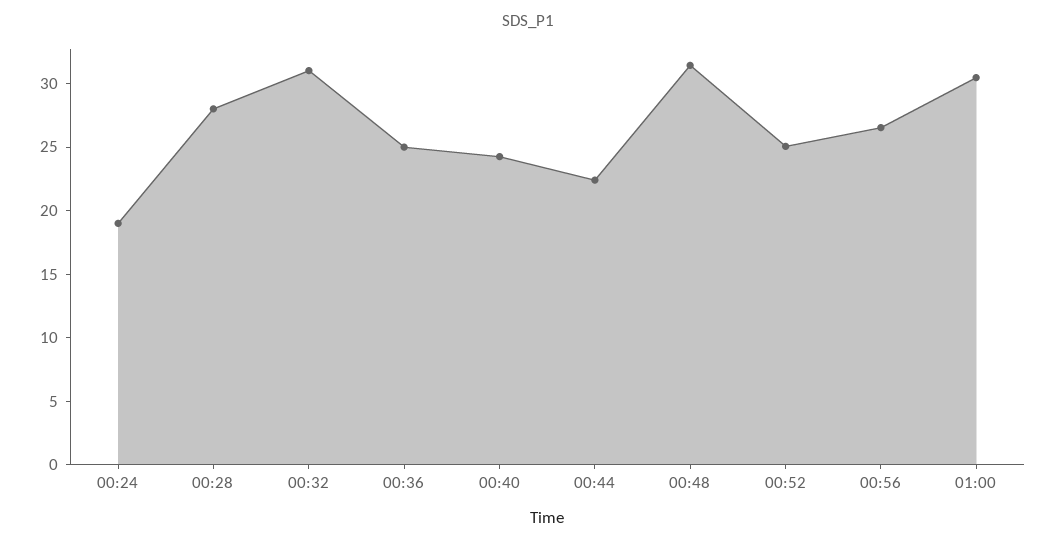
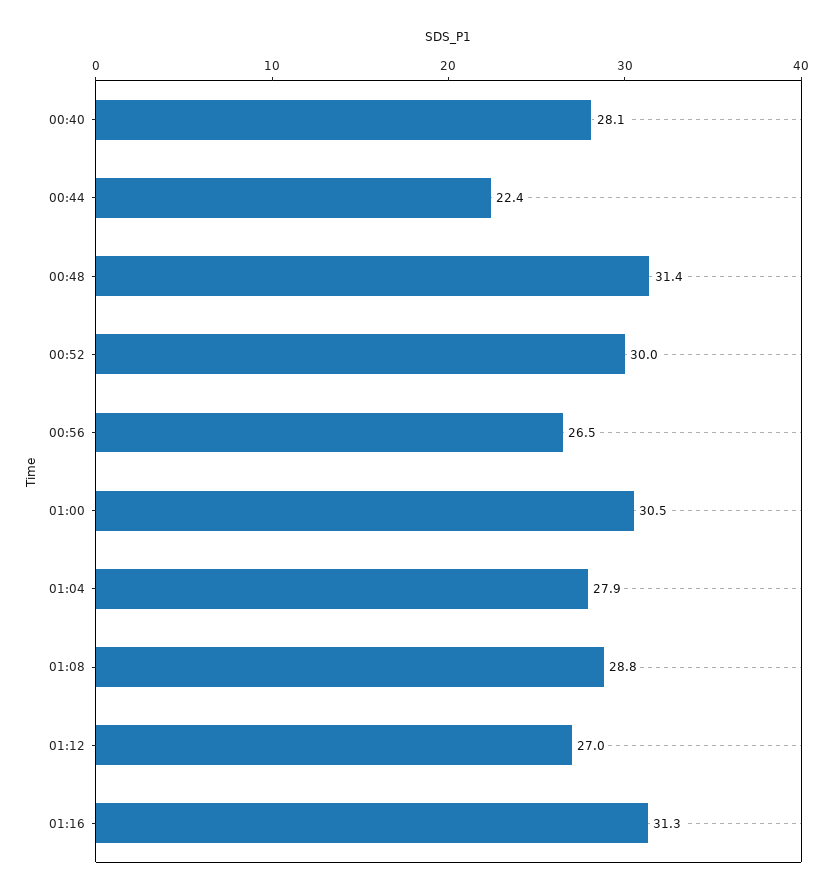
00:24: 19 -> none
00:28: 28 -> none
00:32: 31 -> none
00:36: 25 -> none
00:40: 24 -> 28.1
00:52: 25 -> 30
01:04: none -> 27.9
01:08: none -> 28.8
01:12: none -> 27
01:16: none -> 31.3

